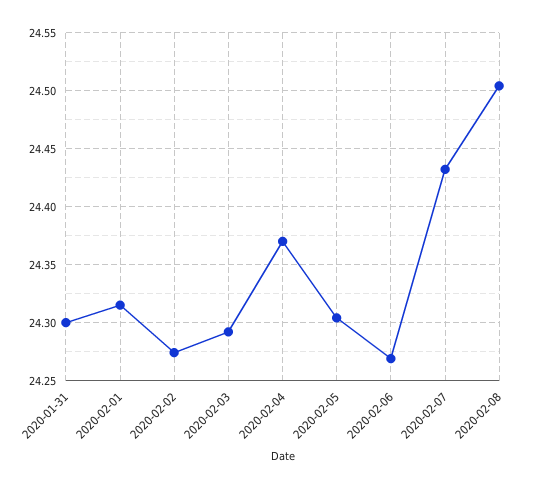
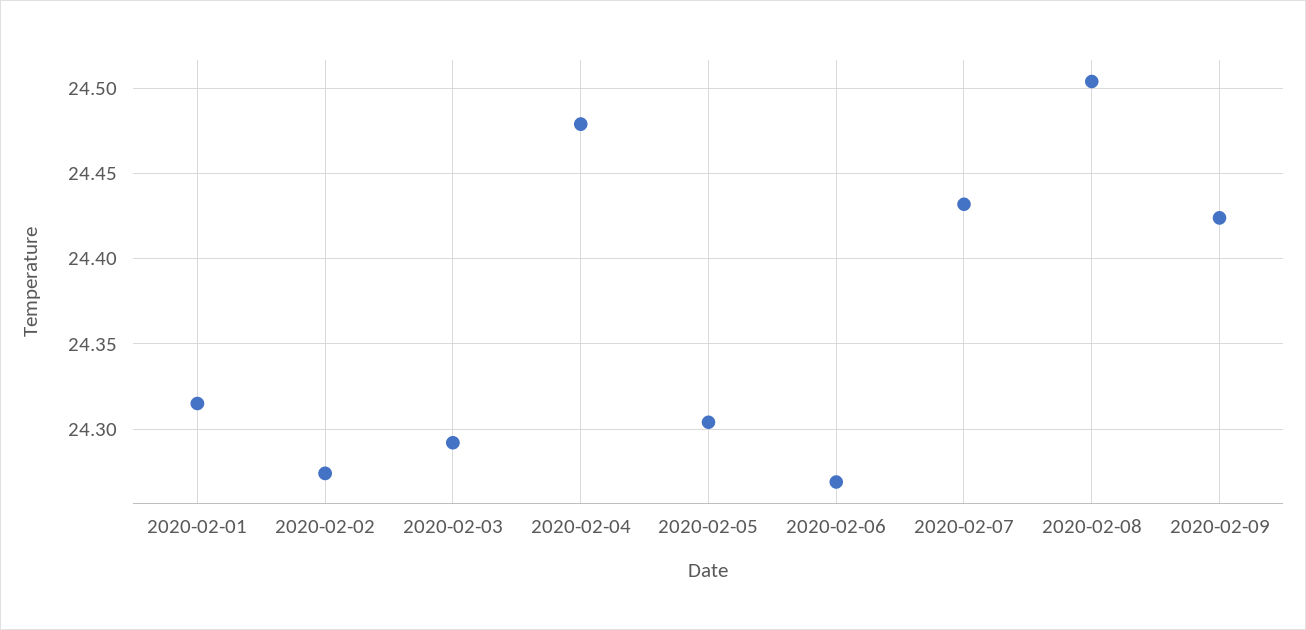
2020-01-31: 24.3 -> none
2020-02-04: 24.37 -> 24.48
2020-02-09: none -> 24.425

